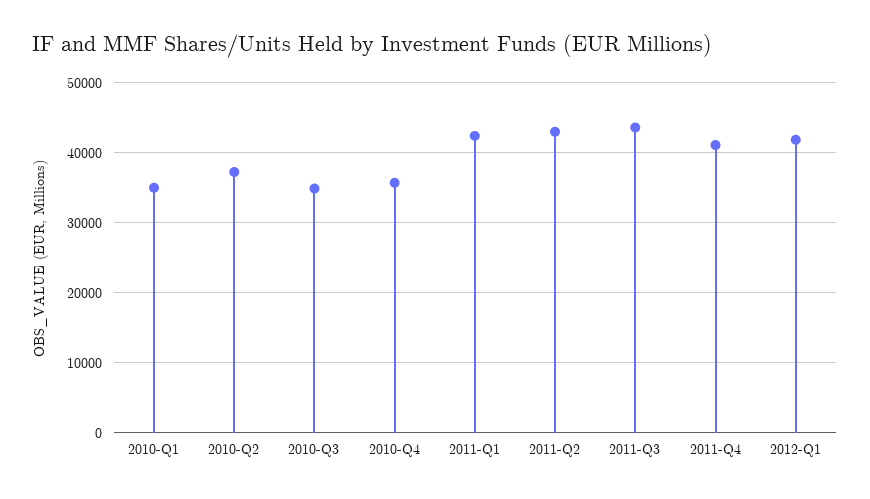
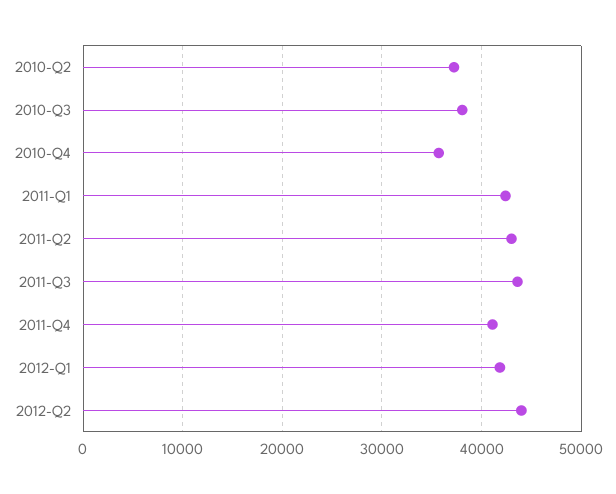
2010-Q1: 35000 -> none
2010-Q3: 35000 -> 38000
2012-Q2: none -> 44000

